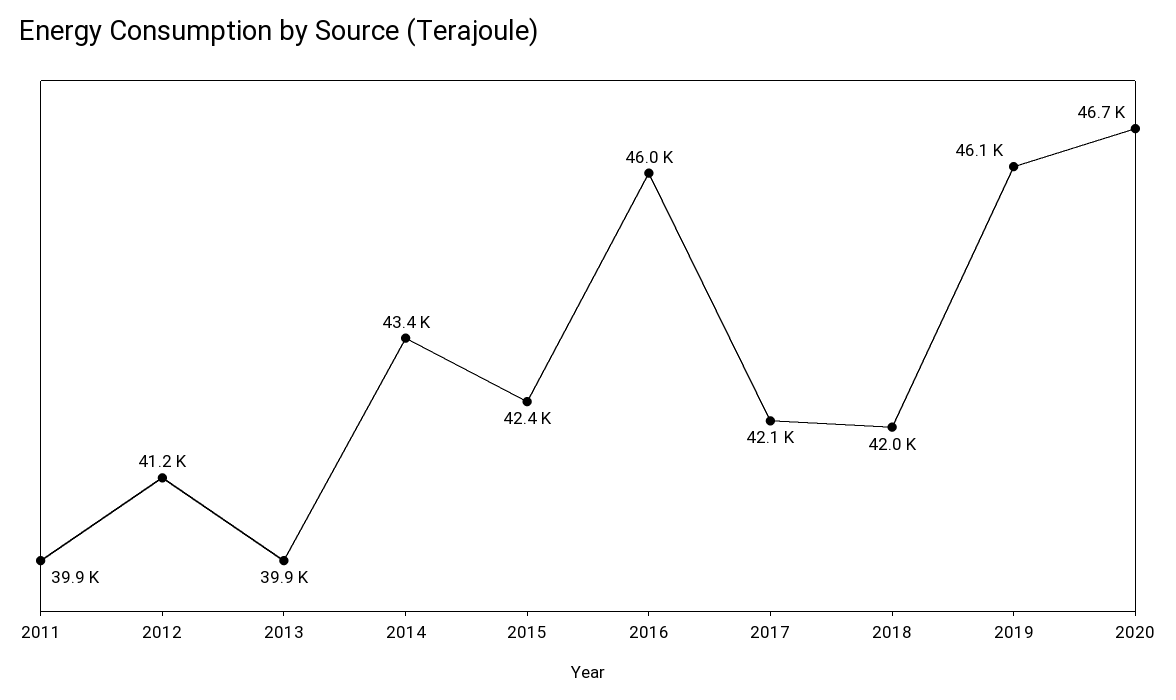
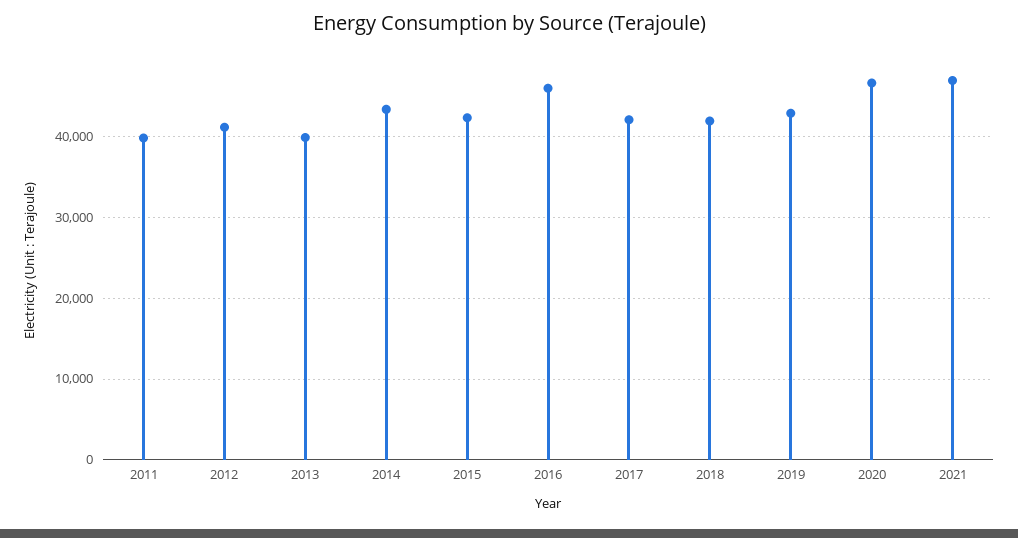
2019: 46100 -> 43000
2021: none -> 47000

